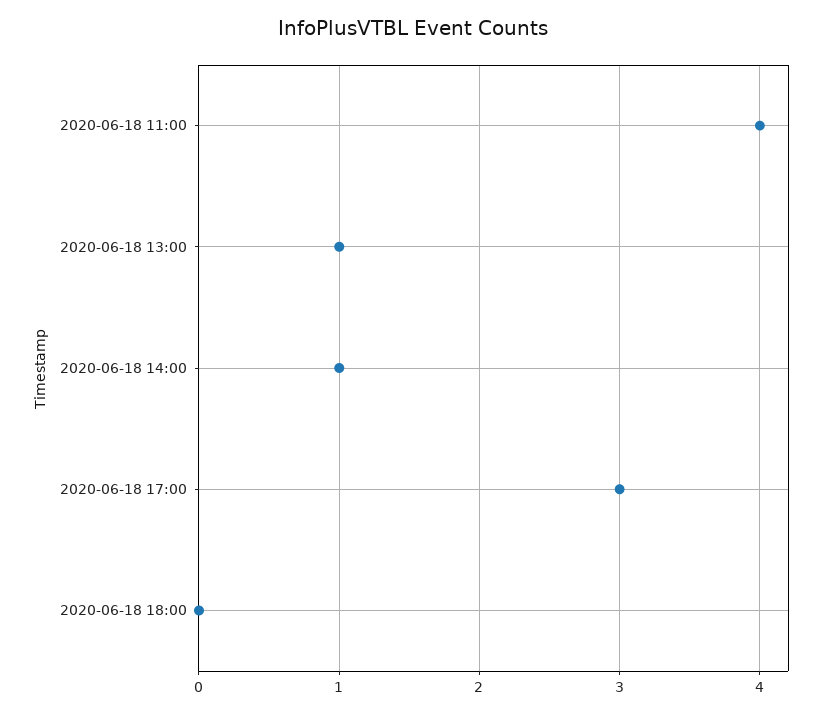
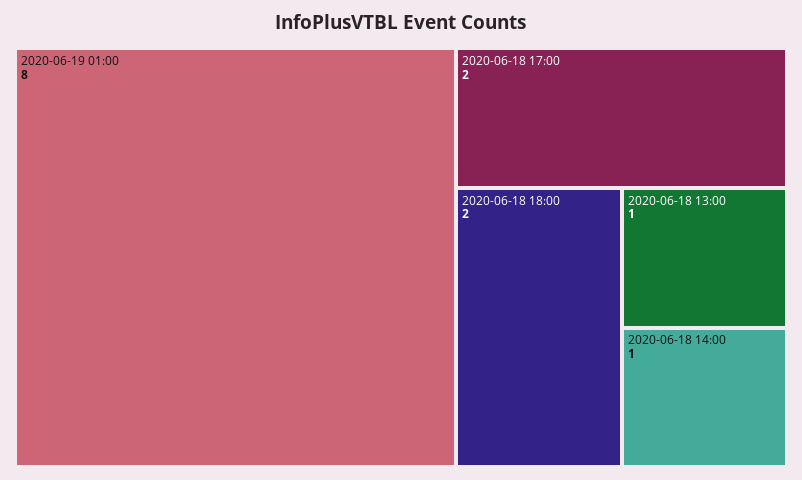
2020-06-18 11:00: 4 -> none
2020-06-18 17:00: 3 -> 2
2020-06-18 18:00: 0 -> 2
2020-06-19 01:00: none -> 8

